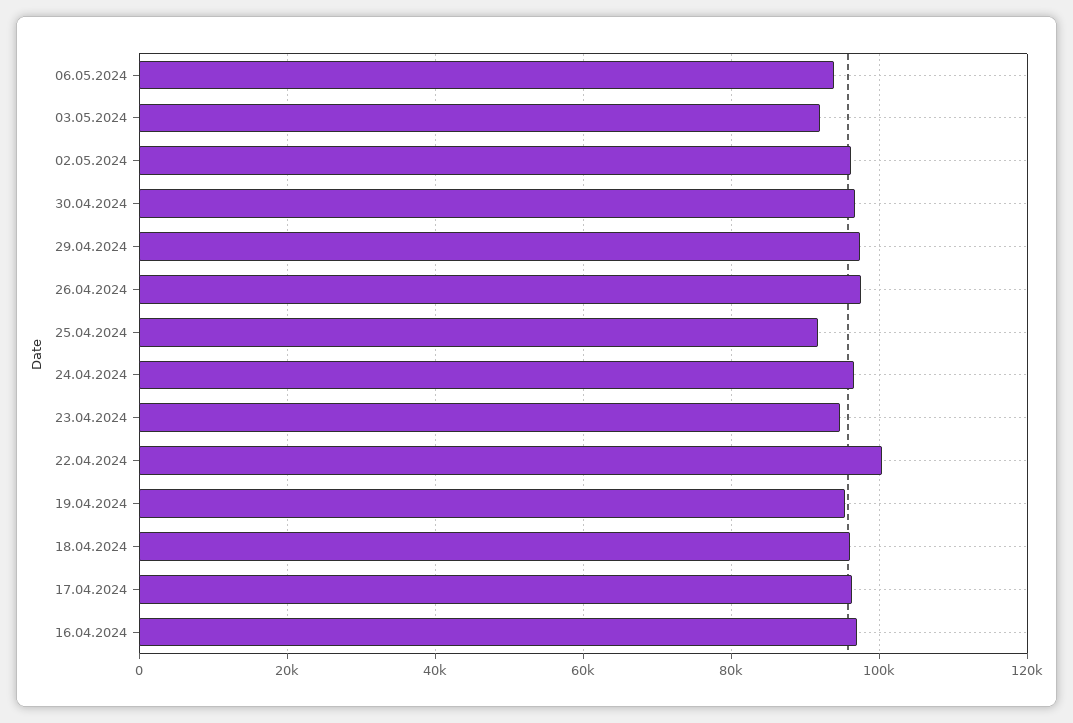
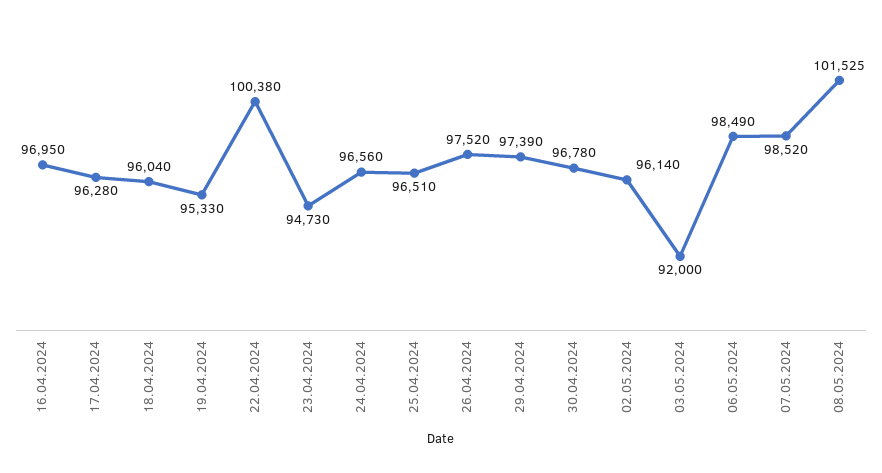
06.05.2024: 94000 -> 98490
25.04.2024: 92000 -> 96510
07.05.2024: none -> 98520
08.05.2024: none -> 101525

